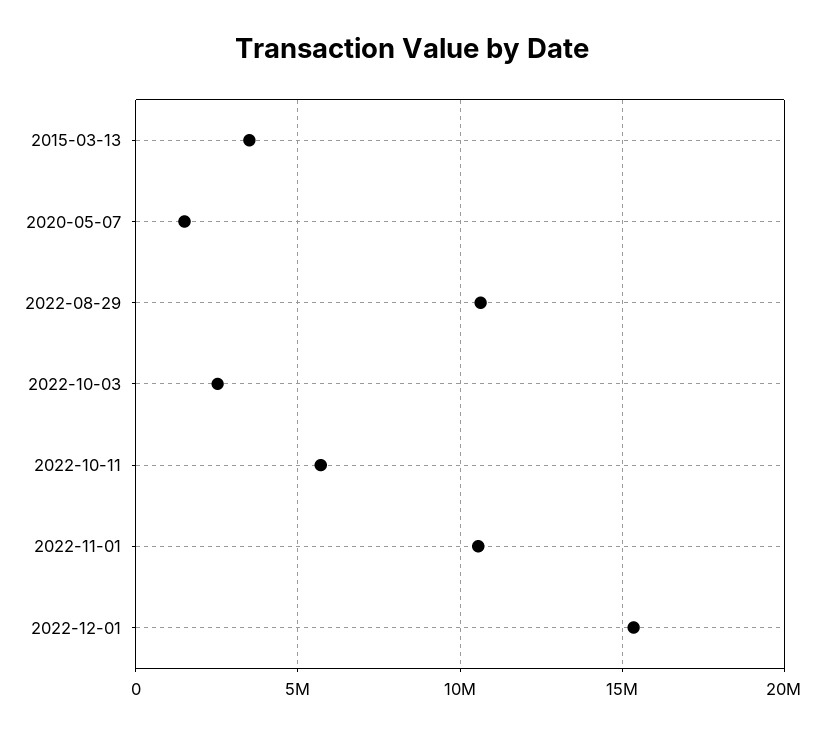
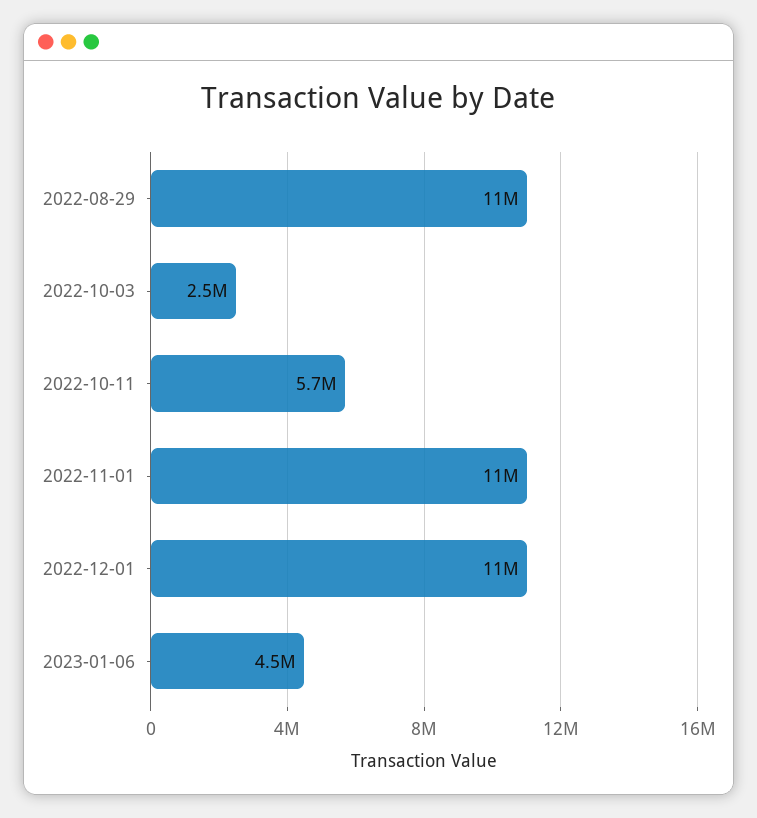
2015-03-13: 3500000 -> none
2020-05-07: 1500000 -> none
2022-12-01: 15500000 -> 11000000
2023-01-06: none -> 4500000

